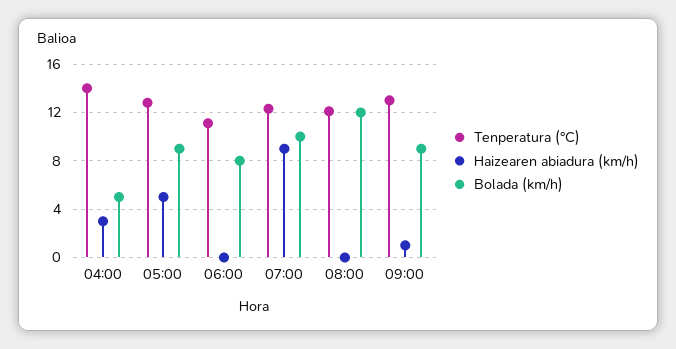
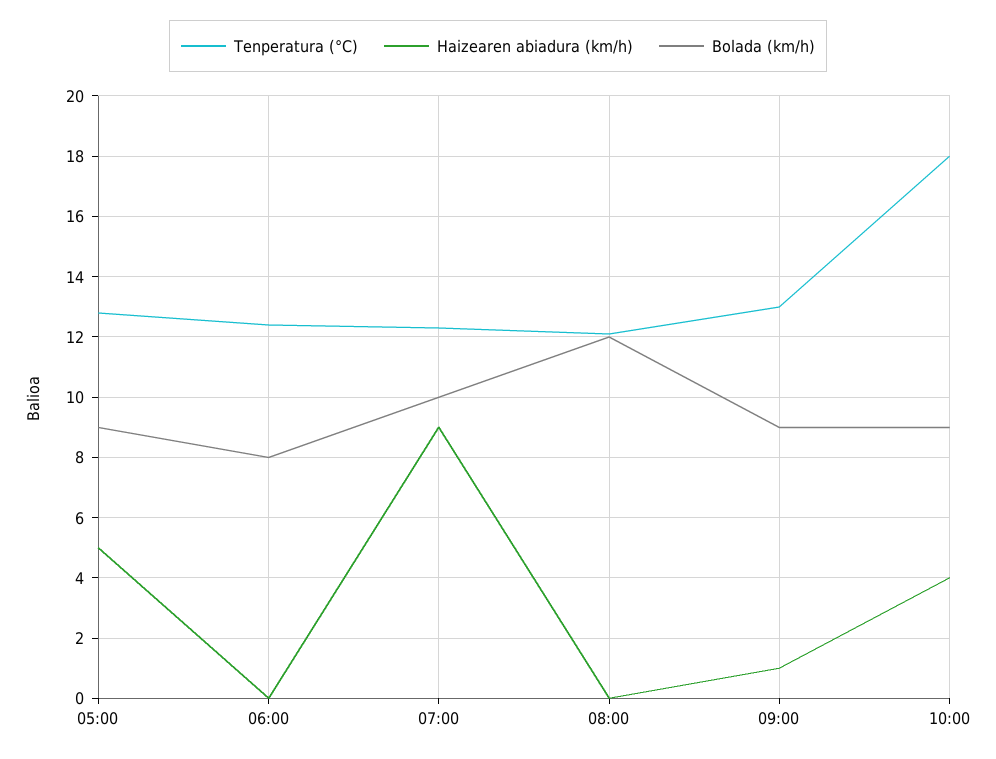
Tenperatura (°C), 04:00: 14 -> none
Haizearen abiadura (km/h), 04:00: 3 -> none
Bolada (km/h), 04:00: 5 -> none
Tenperatura (°C), 06:00: 11 -> 12.5
Tenperatura (°C), 10:00: none -> 18
Haizearen abiadura (km/h), 10:00: none -> 4
Bolada (km/h), 10:00: none -> 9

